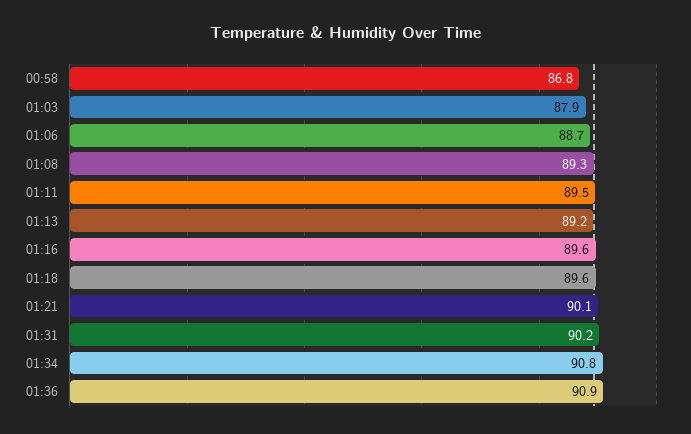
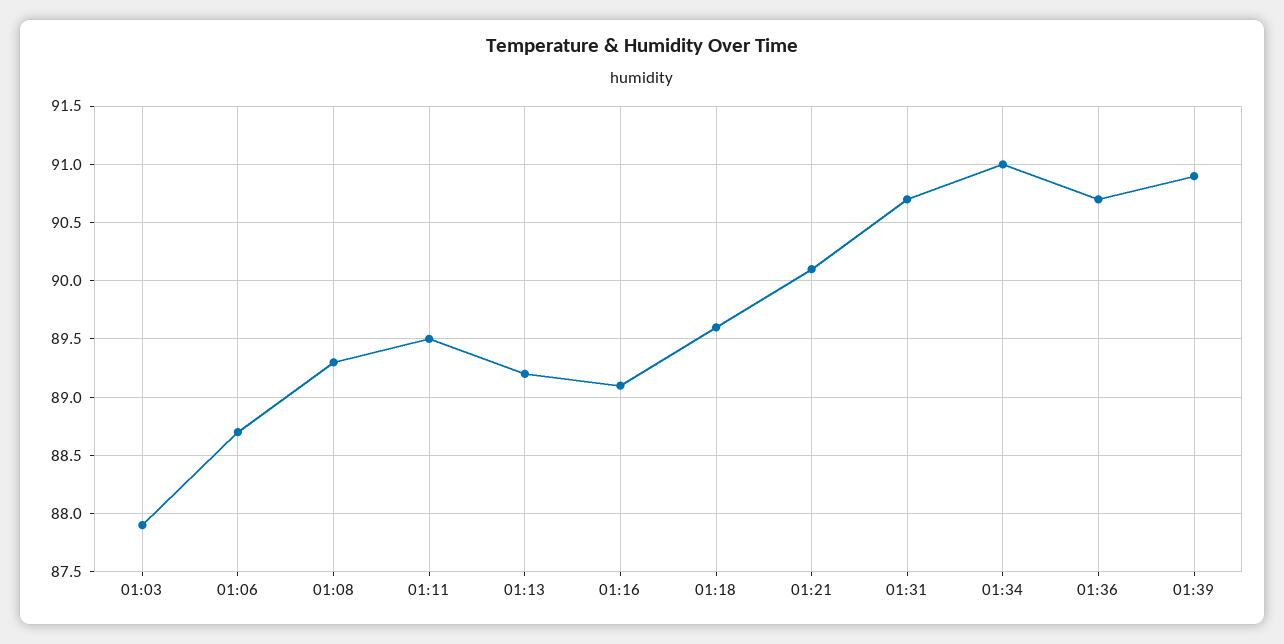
00:58: 86.8 -> none
01:16: 89.6 -> 89.1
01:31: 90.2 -> 90.7
01:34: 90.8 -> 91
01:36: 90.9 -> 90.7
01:39: none -> 90.9

